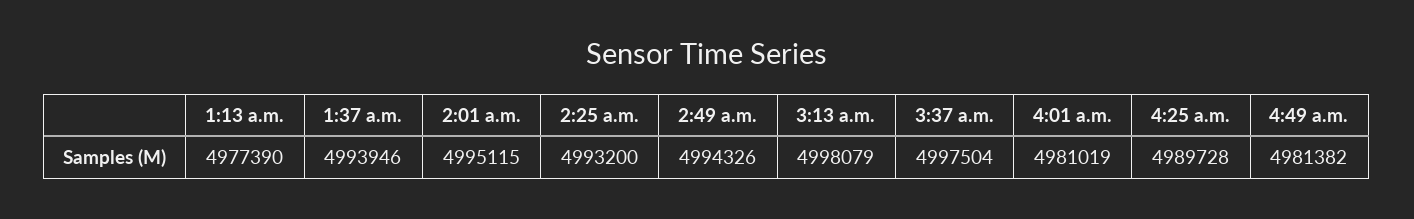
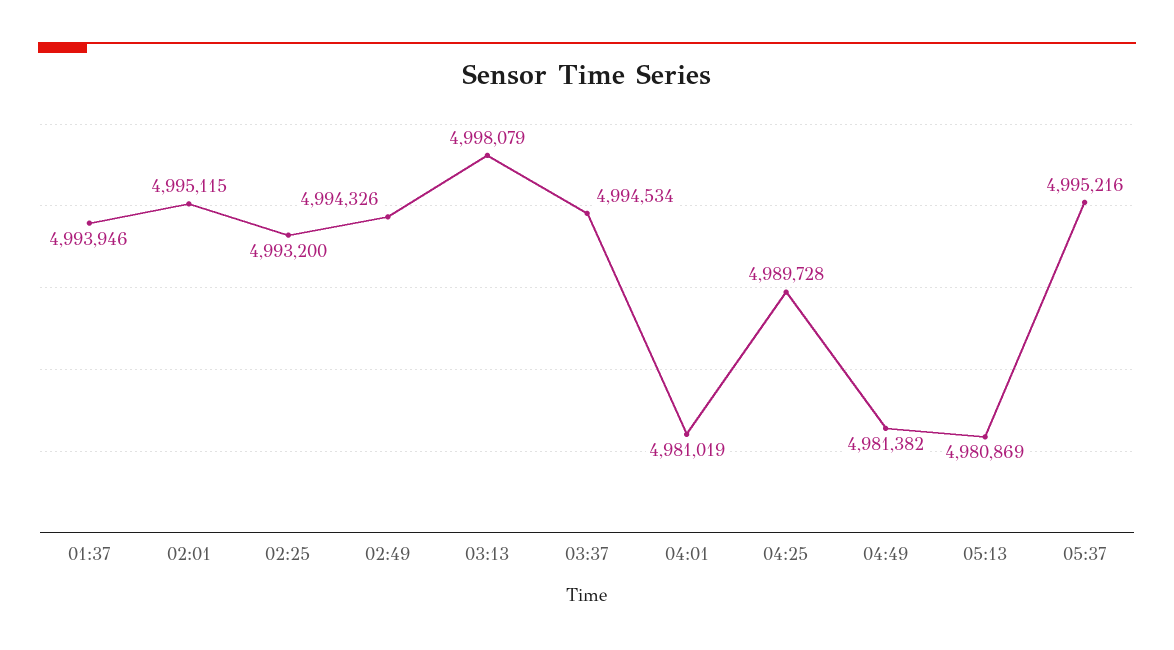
1:13 a.m.: 4977390 -> none
3:37 a.m.: 4997504 -> 4994534
05:13: none -> 4980869
05:37: none -> 4995216

